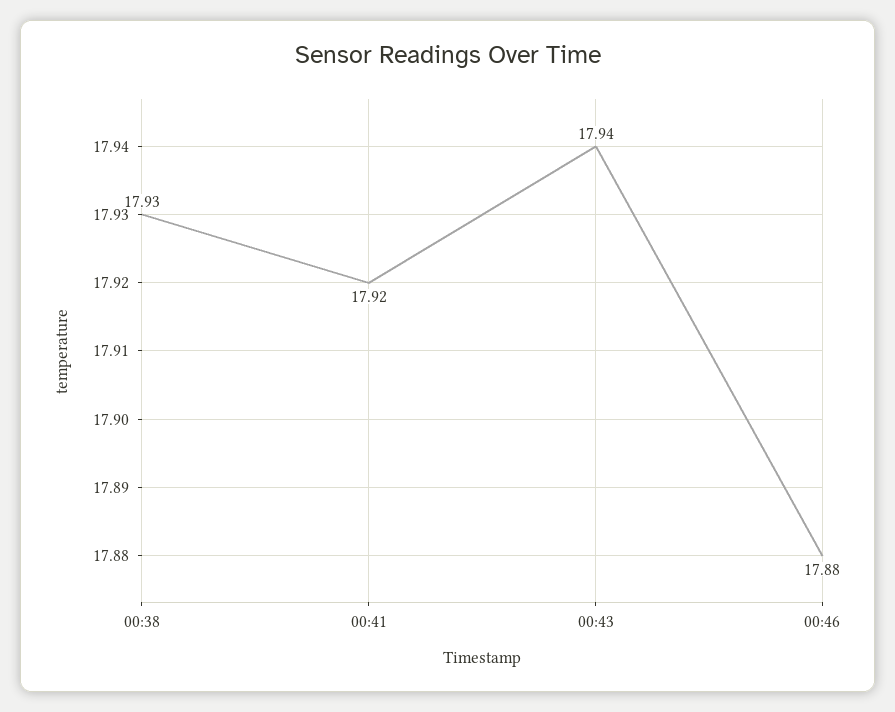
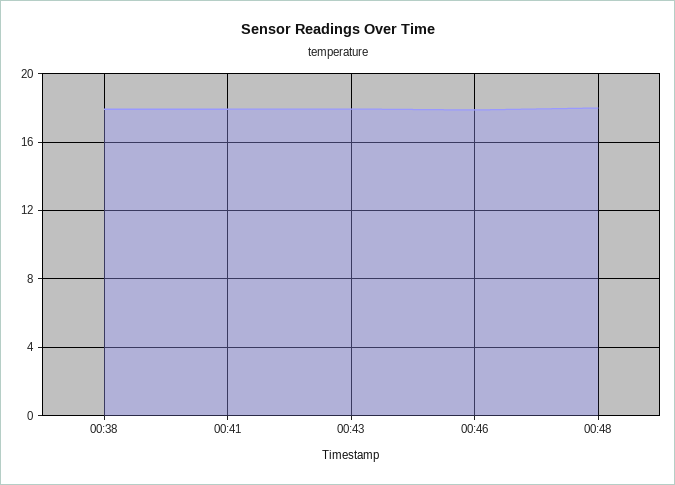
00:48: none -> 18

